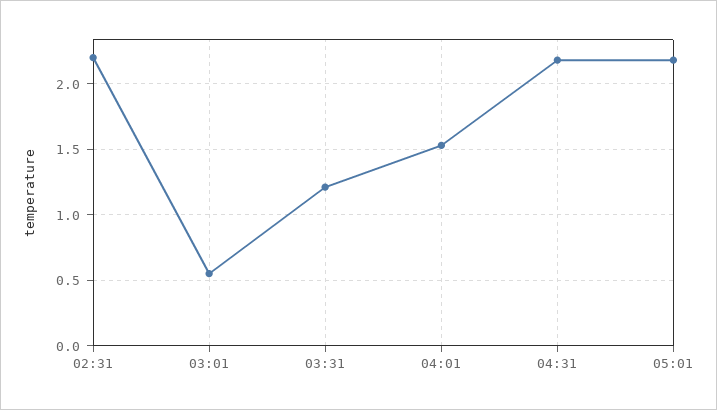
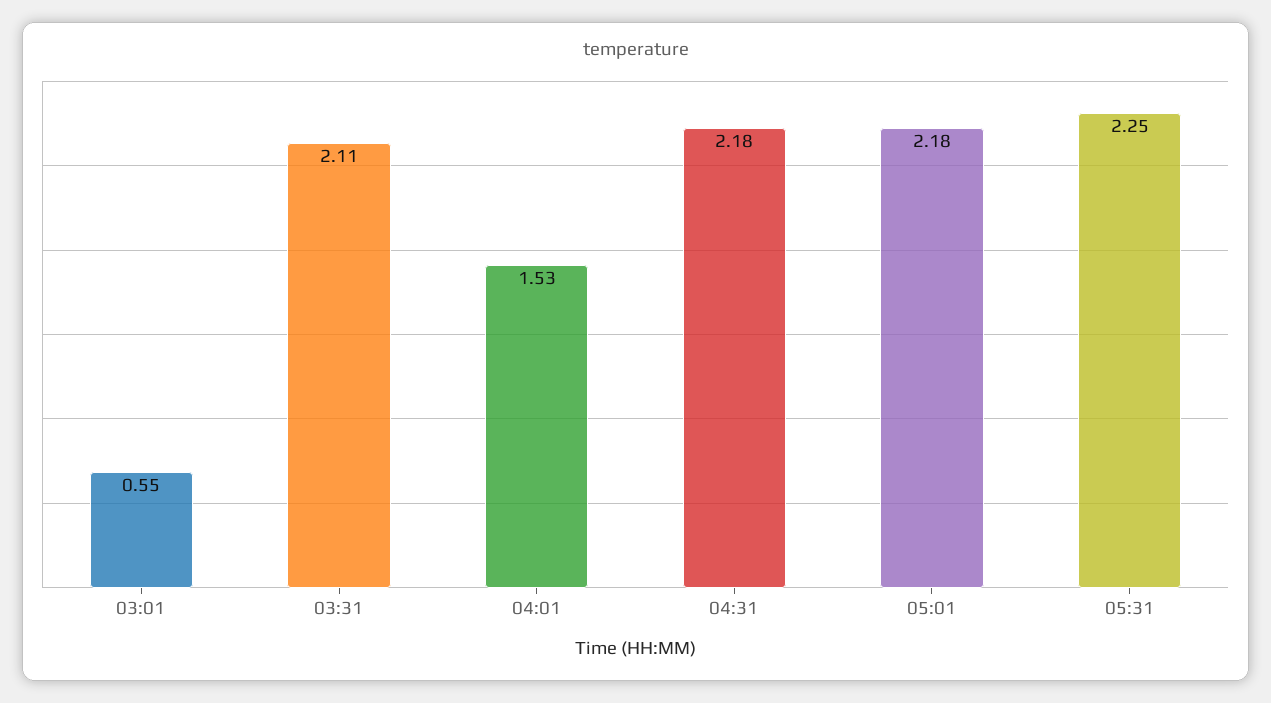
02:31: 2.2 -> none
03:31: 1.2 -> 2.11
05:31: none -> 2.25

